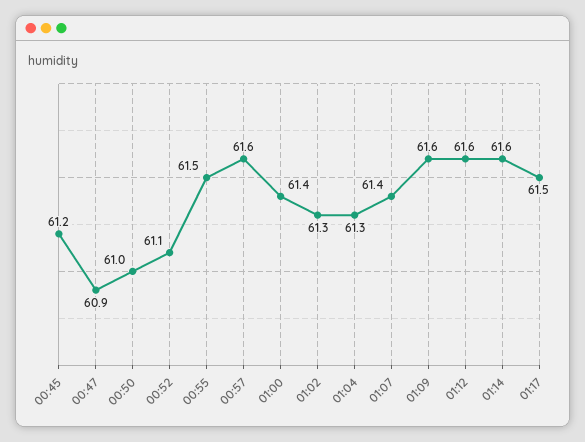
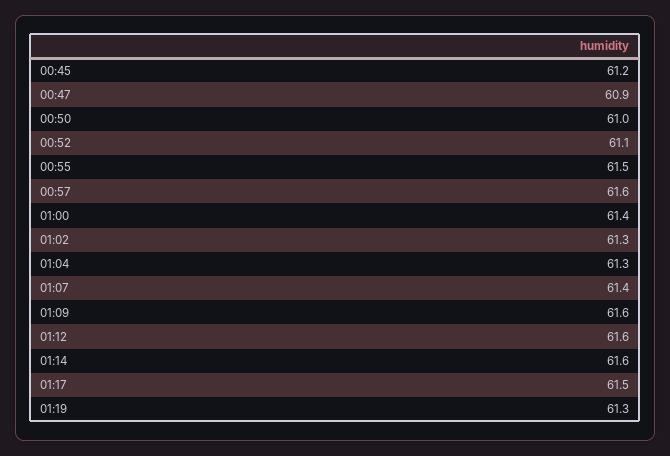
01:19: none -> 61.3

